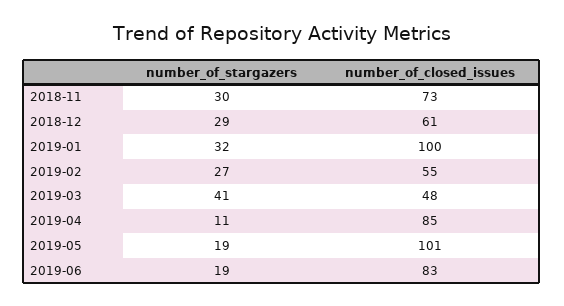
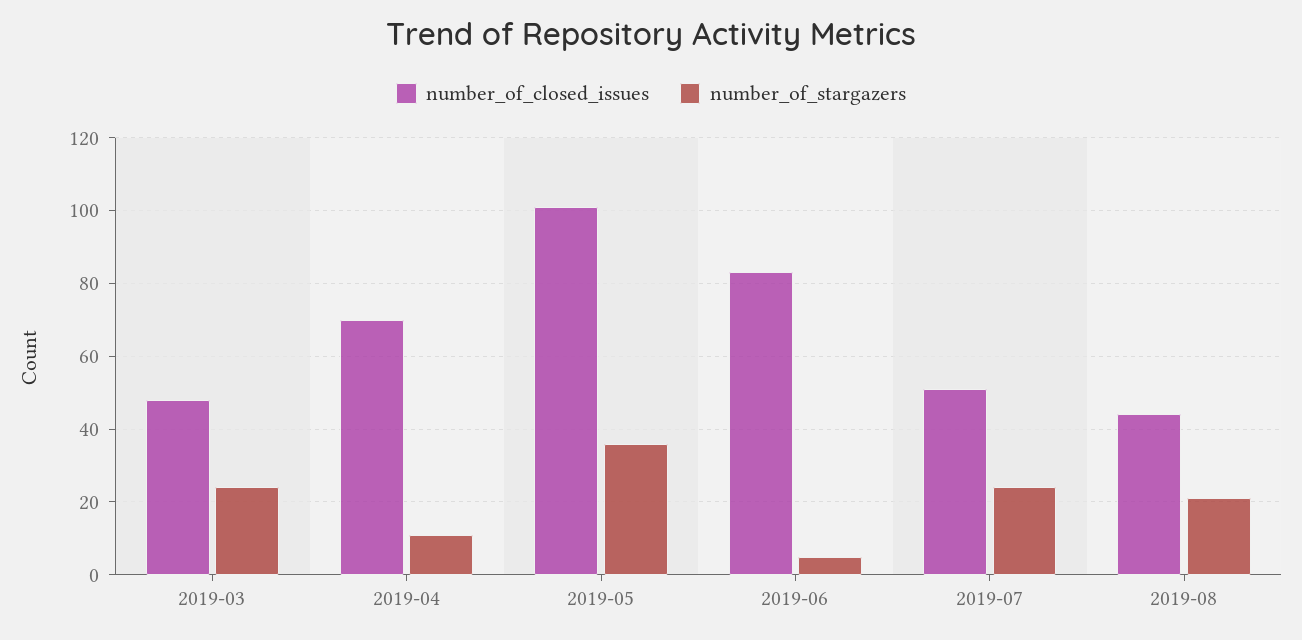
number_of_stargazers, 2018-11: 30 -> none
number_of_closed_issues, 2018-11: 73 -> none
number_of_stargazers, 2018-12: 29 -> none
number_of_closed_issues, 2018-12: 61 -> none
number_of_stargazers, 2019-01: 32 -> none
number_of_closed_issues, 2019-01: 100 -> none
number_of_stargazers, 2019-02: 27 -> none
number_of_closed_issues, 2019-02: 55 -> none
number_of_stargazers, 2019-03: 41 -> 25
number_of_closed_issues, 2019-04: 85 -> 70
number_of_stargazers, 2019-05: 19 -> 35
number_of_stargazers, 2019-06: 19 -> 5
number_of_closed_issues, 2019-07: none -> 50
number_of_stargazers, 2019-07: none -> 25
number_of_closed_issues, 2019-08: none -> 45
number_of_stargazers, 2019-08: none -> 20

